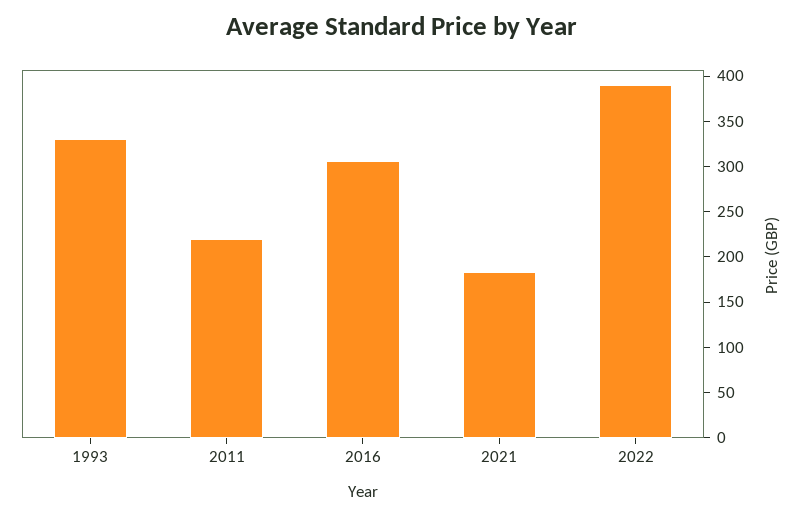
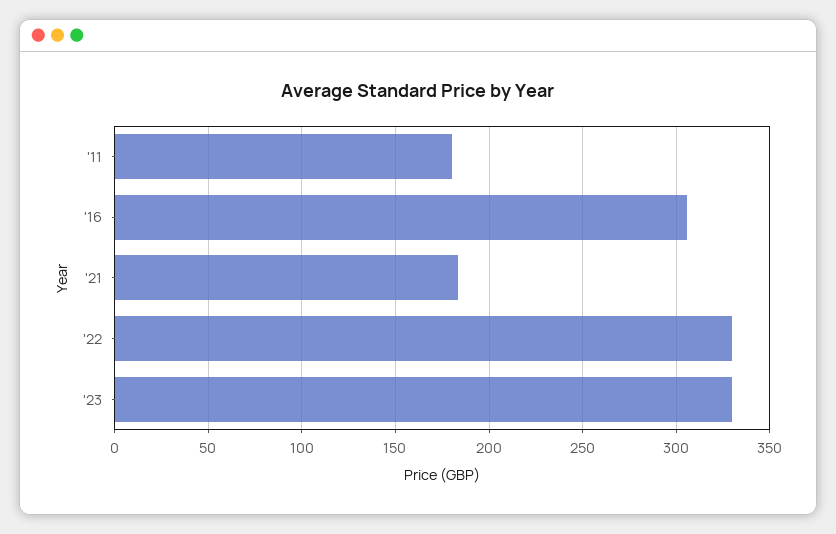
1993: 330 -> none
2011: 220 -> 180
2022: 390 -> 330
'23: none -> 330

